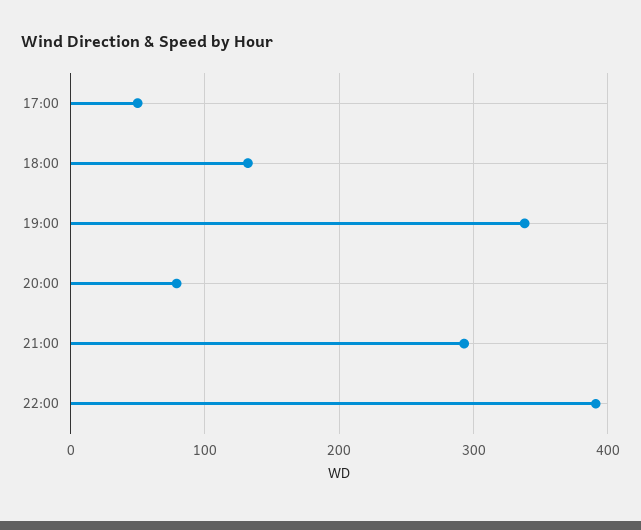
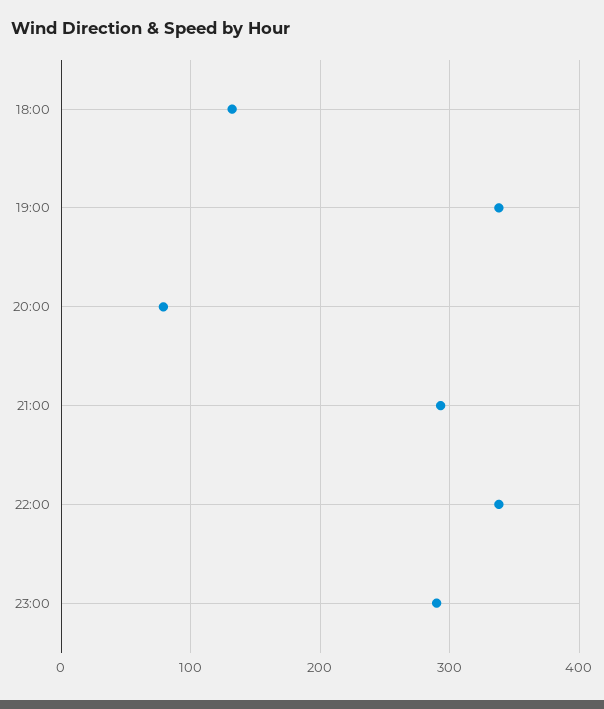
17:00: 50 -> none
22:00: 390 -> 340
23:00: none -> 290

